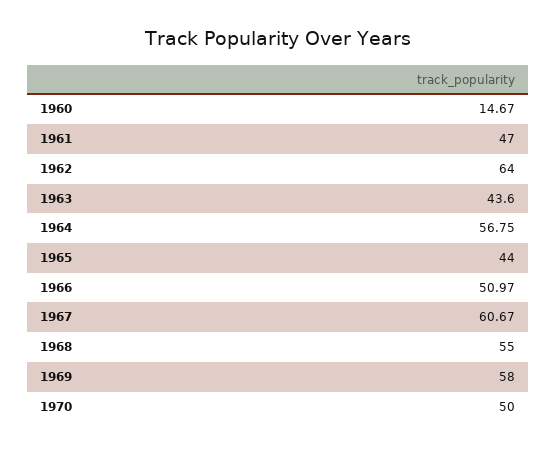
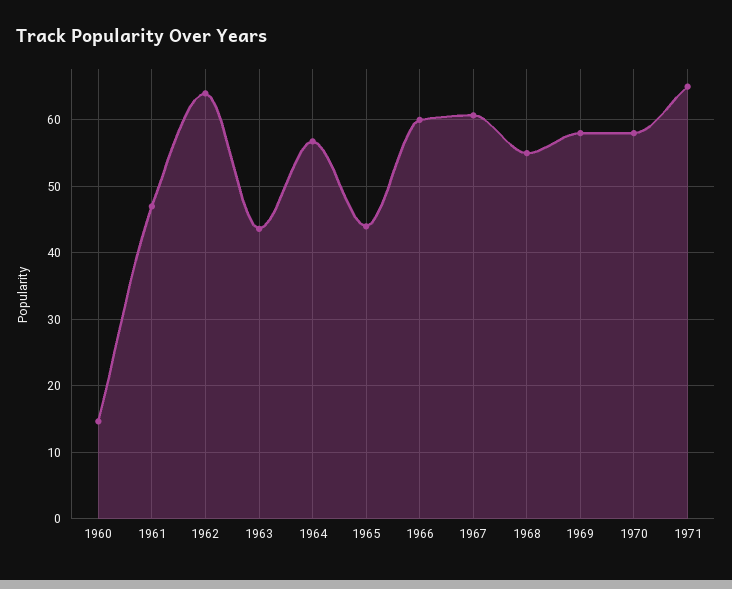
1966: 50.97 -> 60
1970: 50 -> 58
1971: none -> 65

